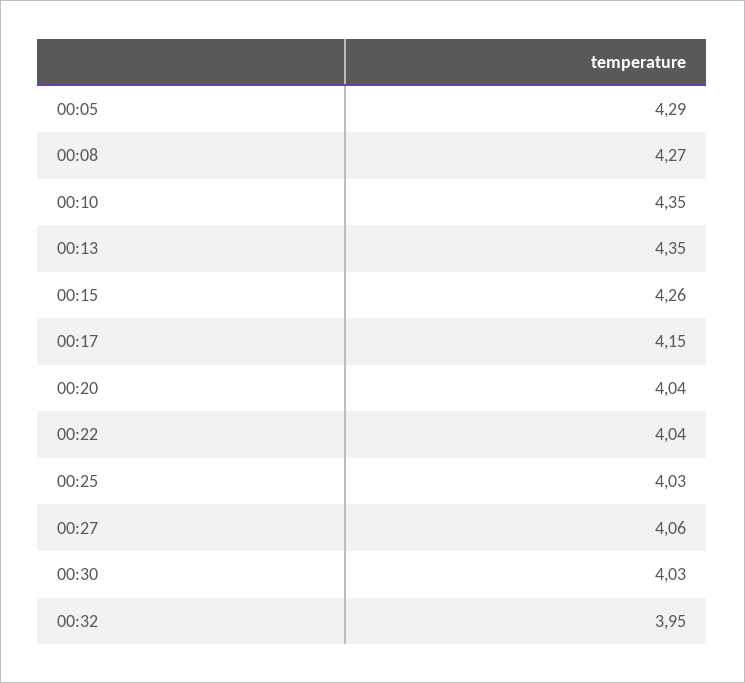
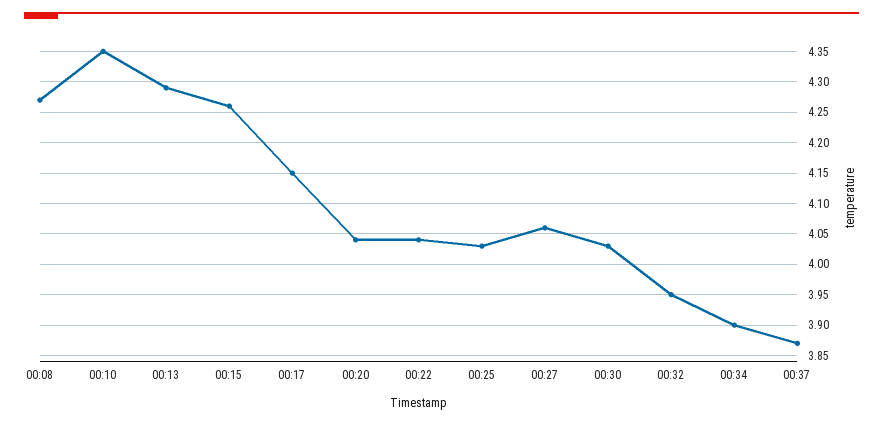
00:05: 4.29 -> none
00:13: 4.35 -> 4.29
00:34: none -> 3.9
00:37: none -> 3.87

